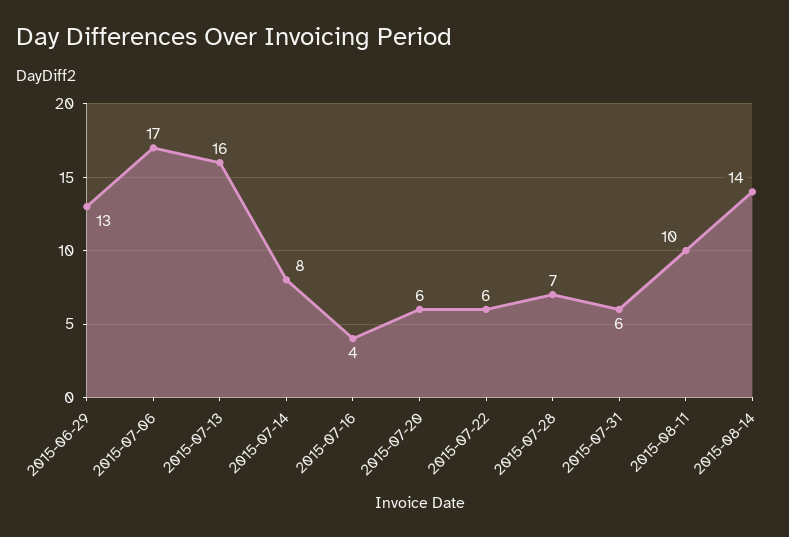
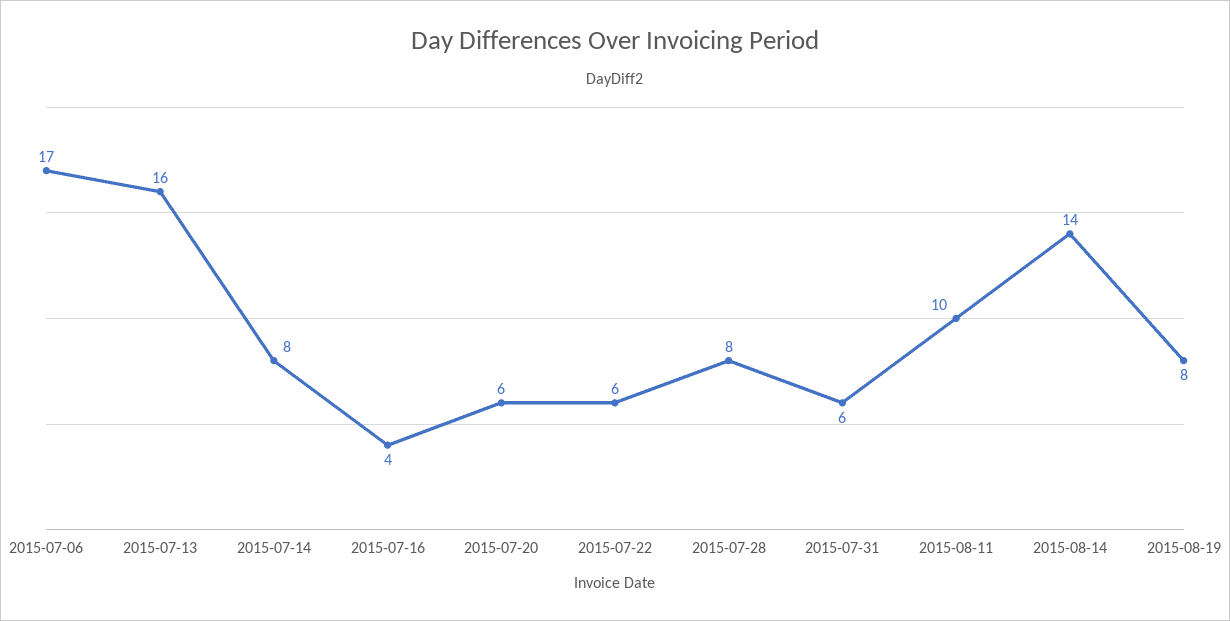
2015-06-29: 13 -> none
2015-07-28: 7 -> 8
2015-08-19: none -> 8

